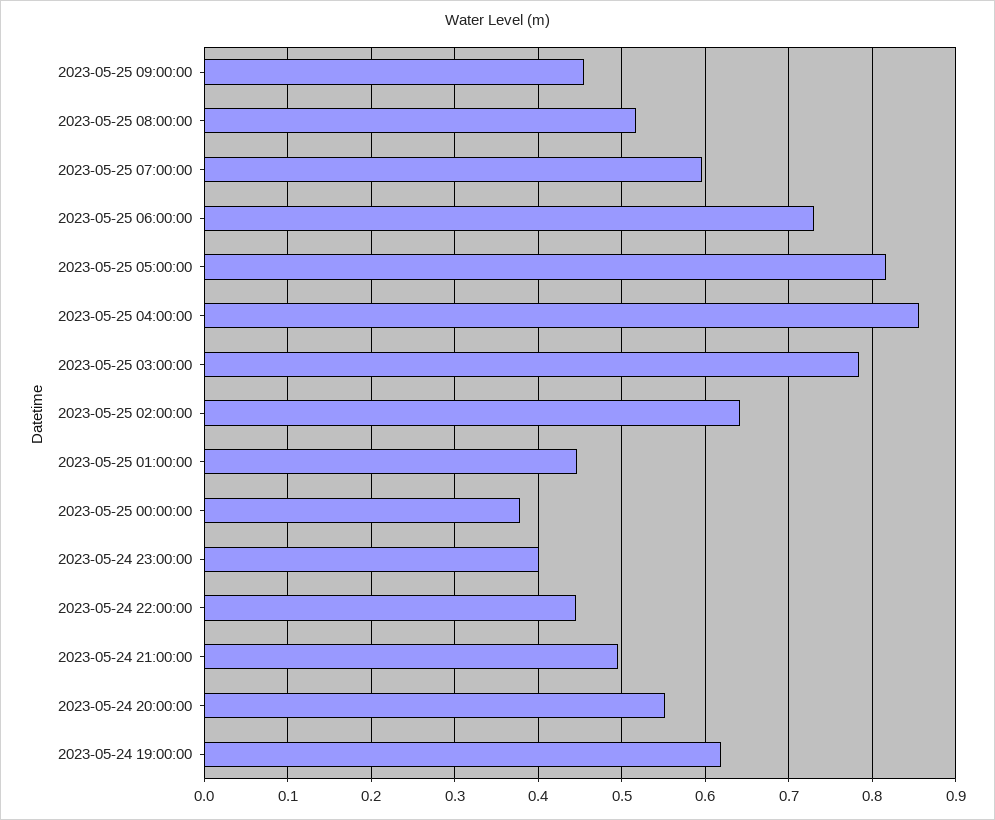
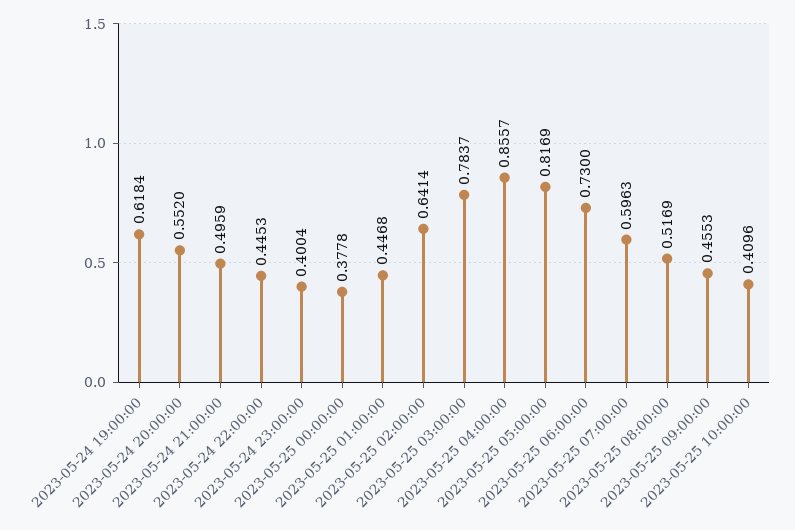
2023-05-25 10:00:00: none -> 0.4096

